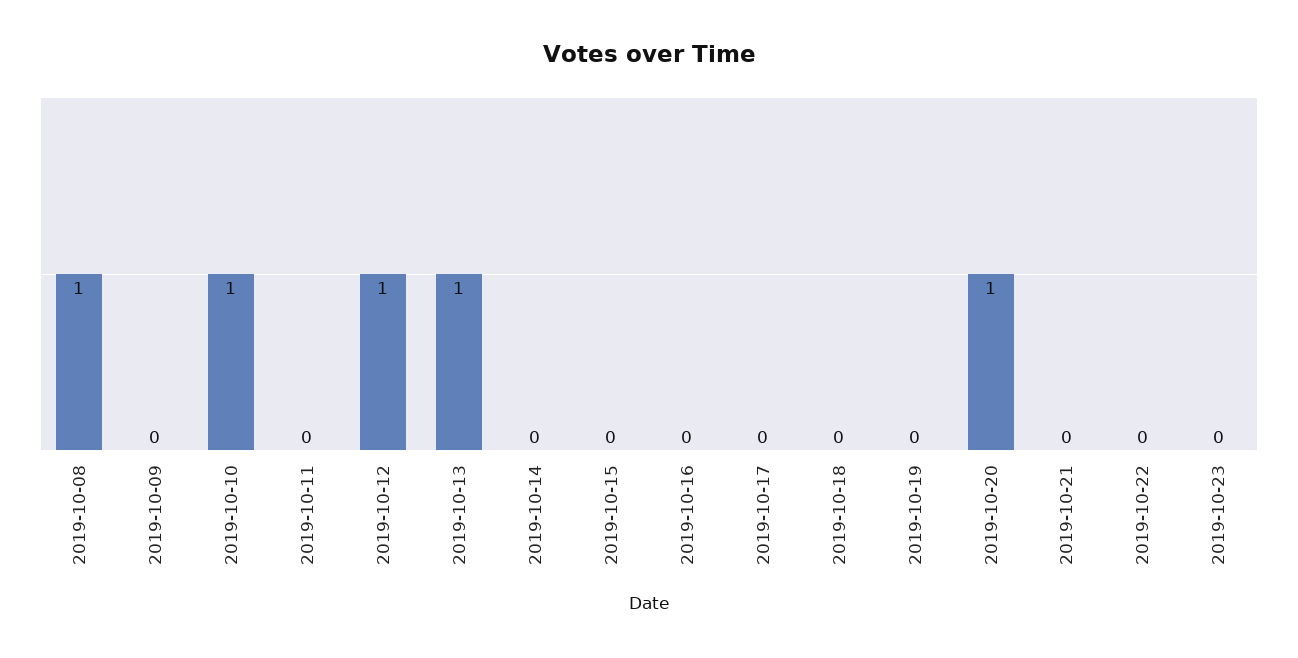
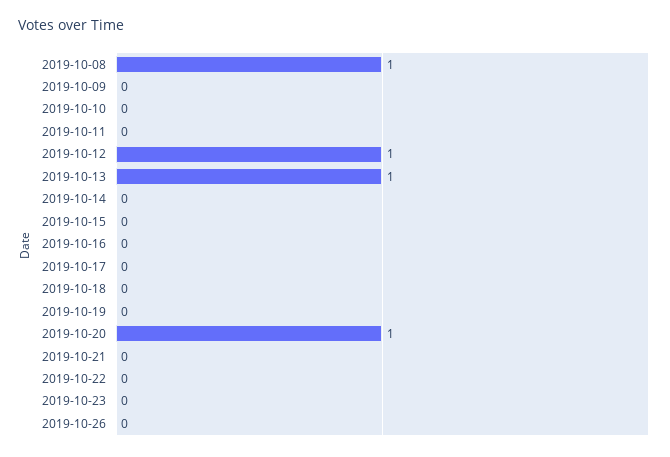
2019-10-10: 1 -> 0
2019-10-26: none -> 0

